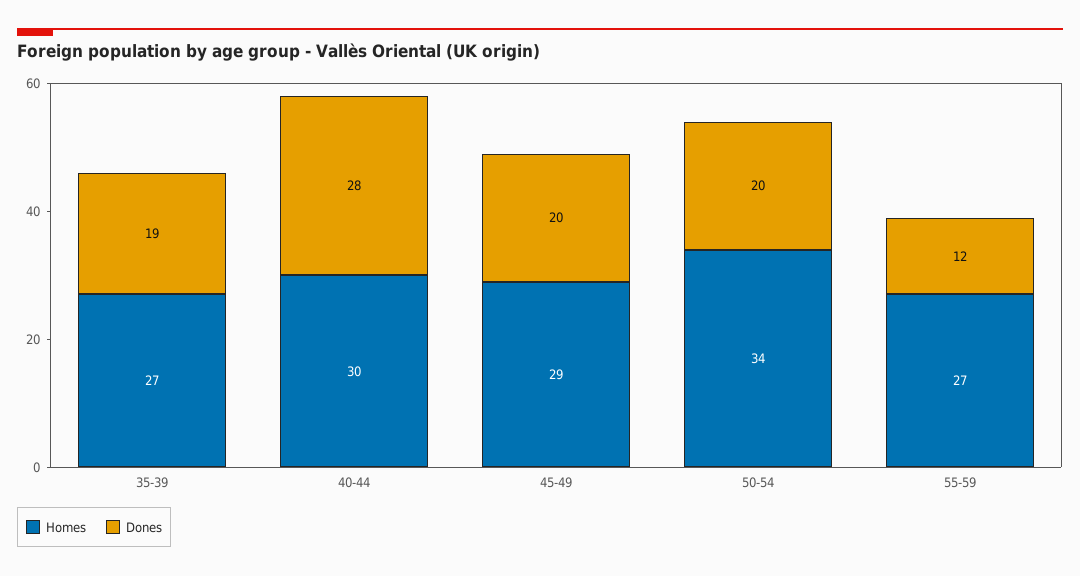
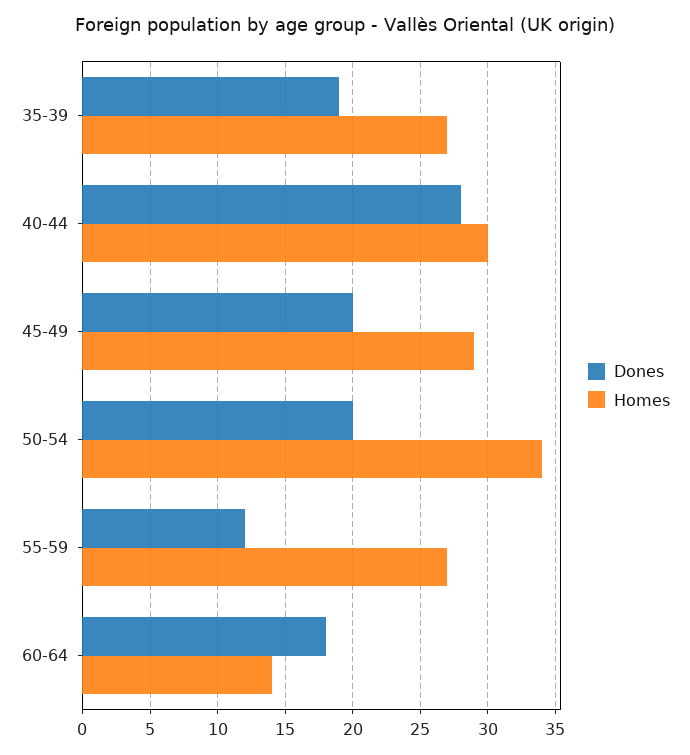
Dones, 60-64: none -> 18
Homes, 60-64: none -> 14

